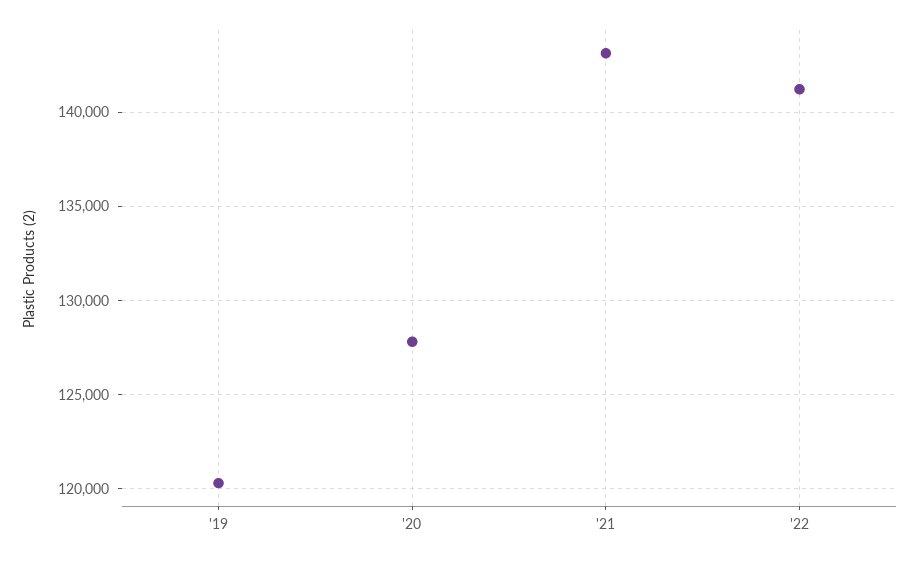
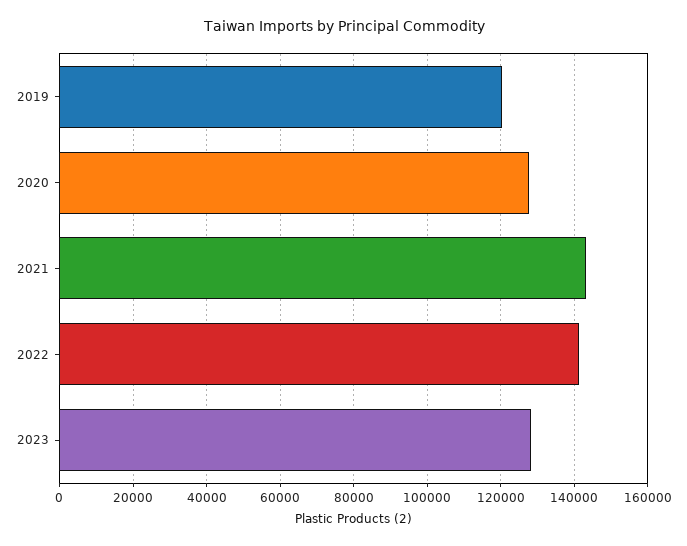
2023: none -> 128000

